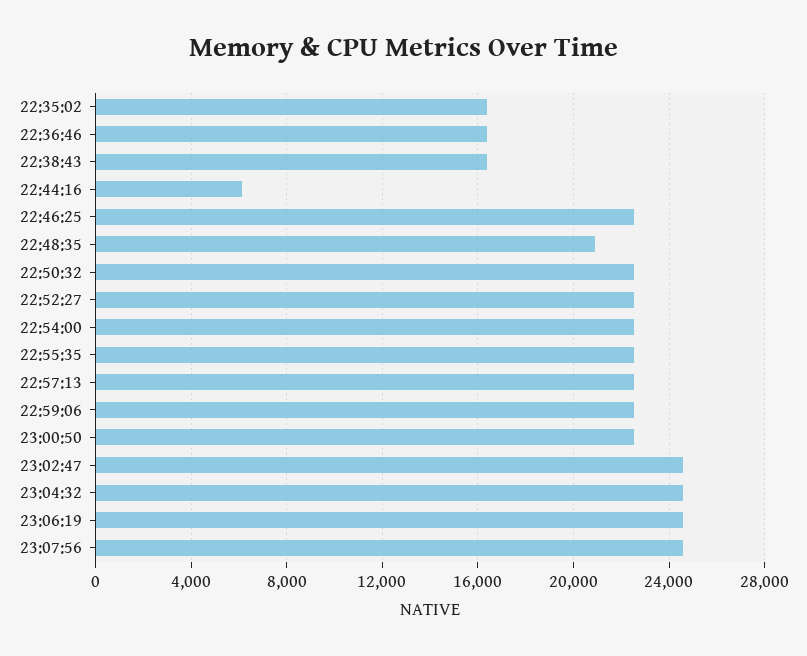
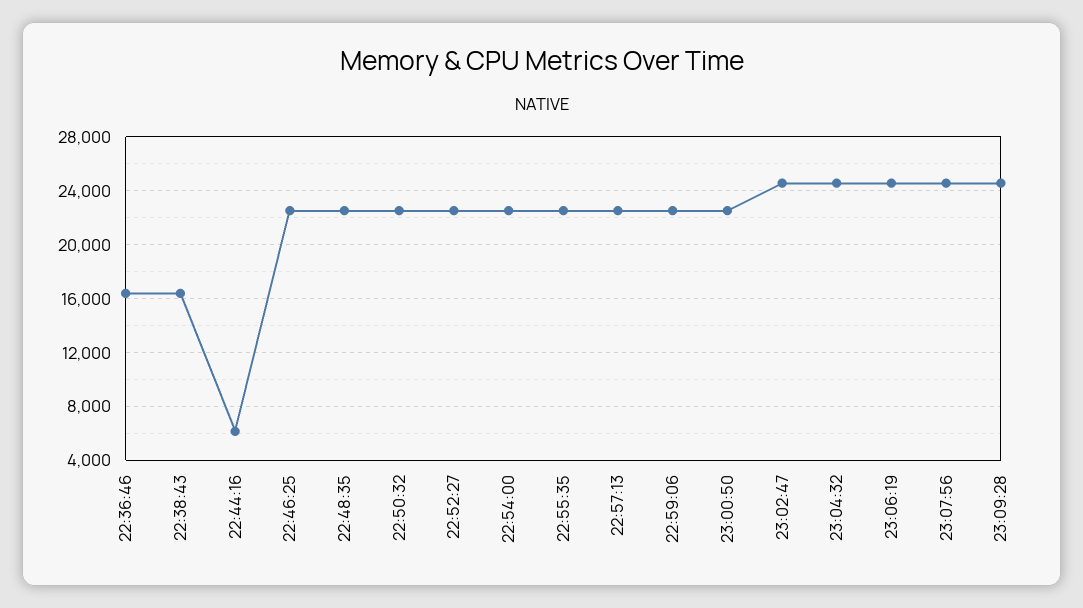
22:35:02: 16500 -> none
22:48:35: 21000 -> 22500
23:09:28: none -> 24500

